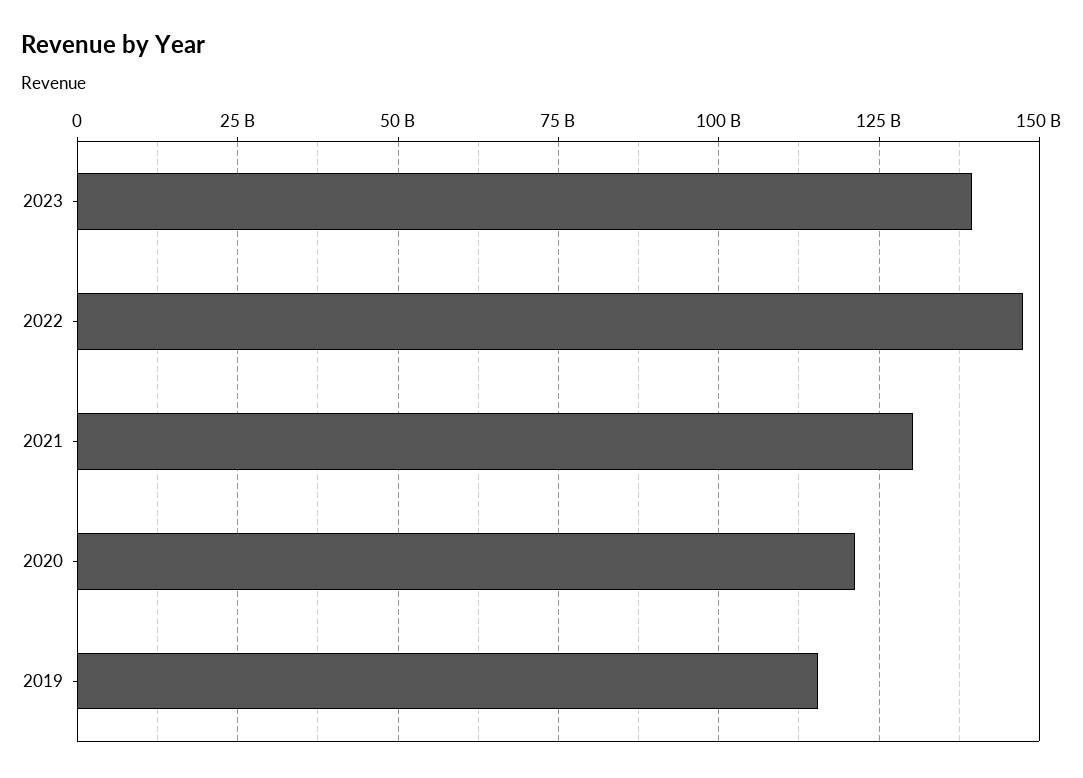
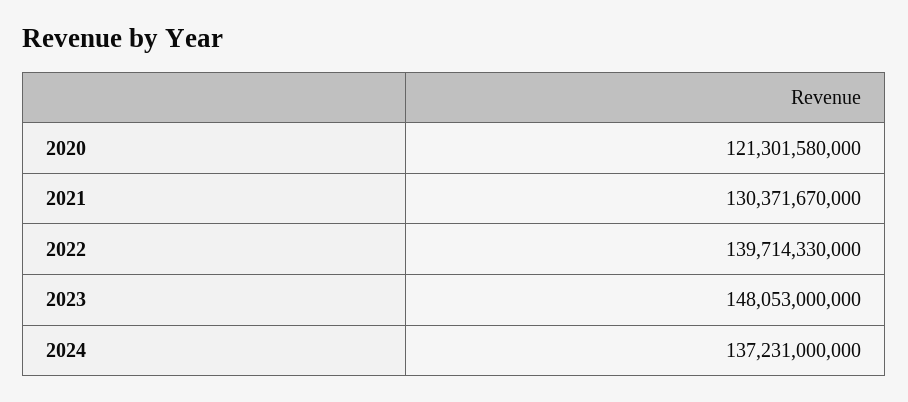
2023: 140000000000 -> 148053000000
2022: 147500000000 -> 139714330000
2019: 115000000000 -> none
2024: none -> 137231000000

